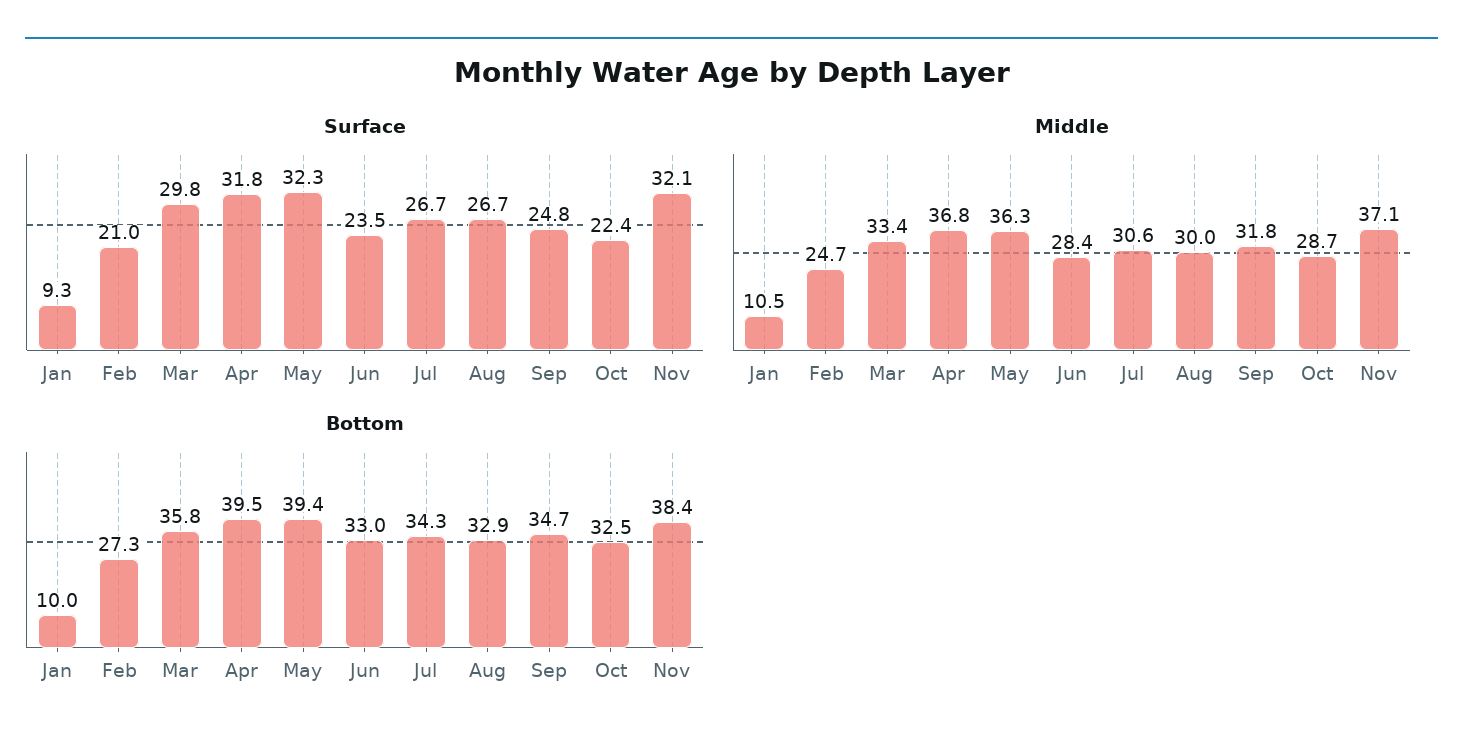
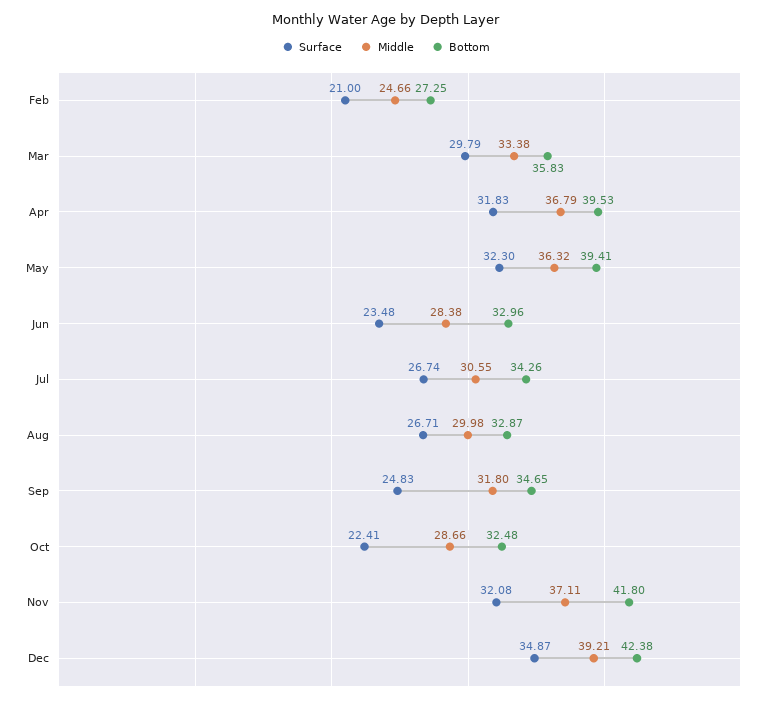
Surface, Jan: 9.3 -> none
Middle, Jan: 10.5 -> none
Bottom, Jan: 10 -> none
Bottom, Nov: 38.4 -> 41.8
Surface, Dec: none -> 34.87
Middle, Dec: none -> 39.21
Bottom, Dec: none -> 42.38

